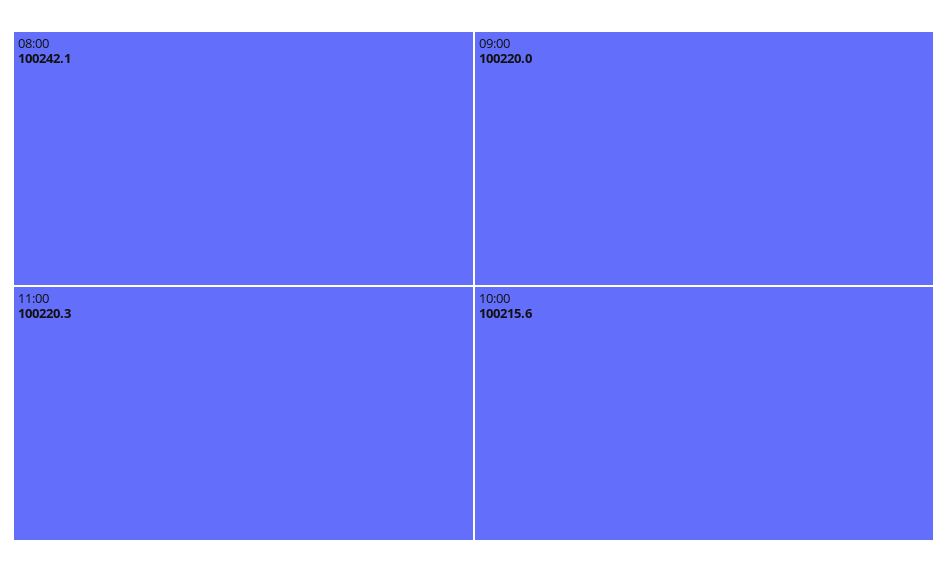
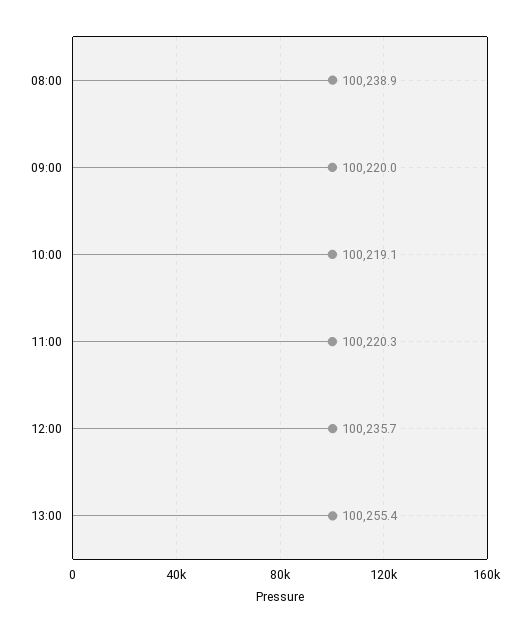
08:00: 100242.1 -> 100238.9
10:00: 100215.6 -> 100219.1
12:00: none -> 100235.7
13:00: none -> 100255.4

